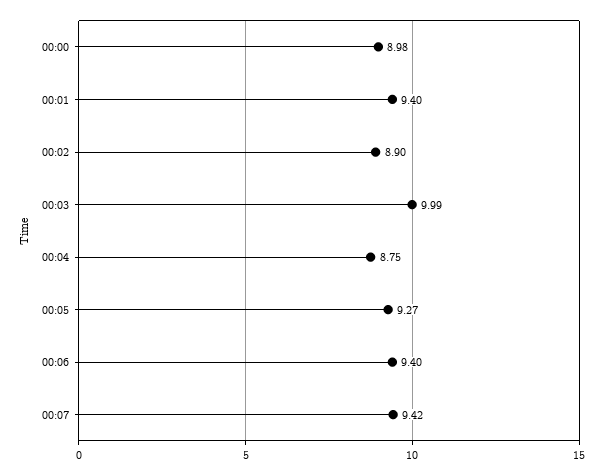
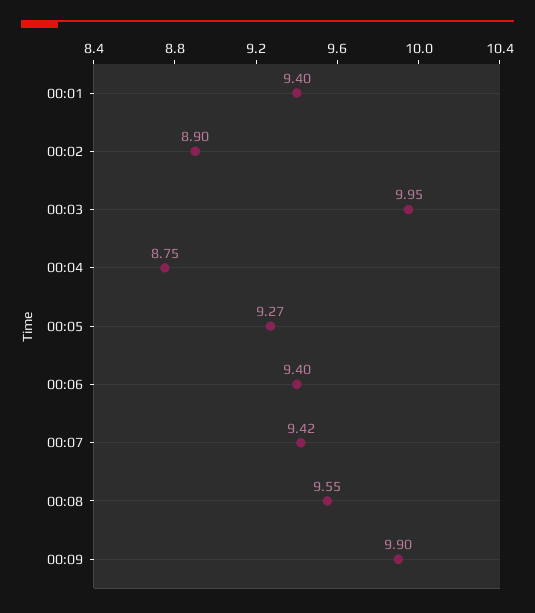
00:00: 8.98 -> none
00:03: 9.99 -> 9.95
00:08: none -> 9.55
00:09: none -> 9.9

